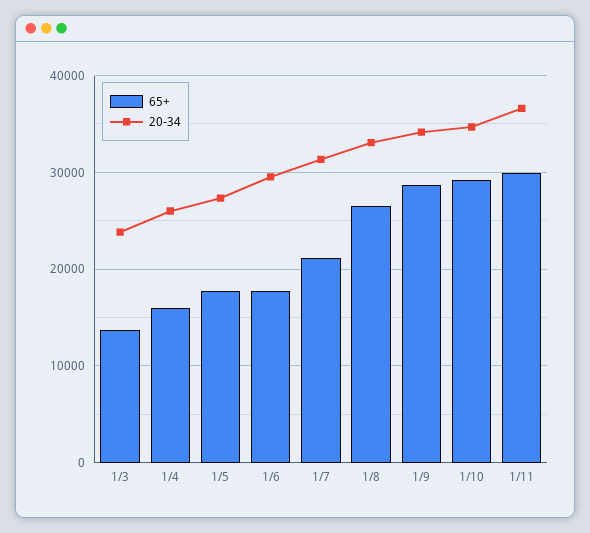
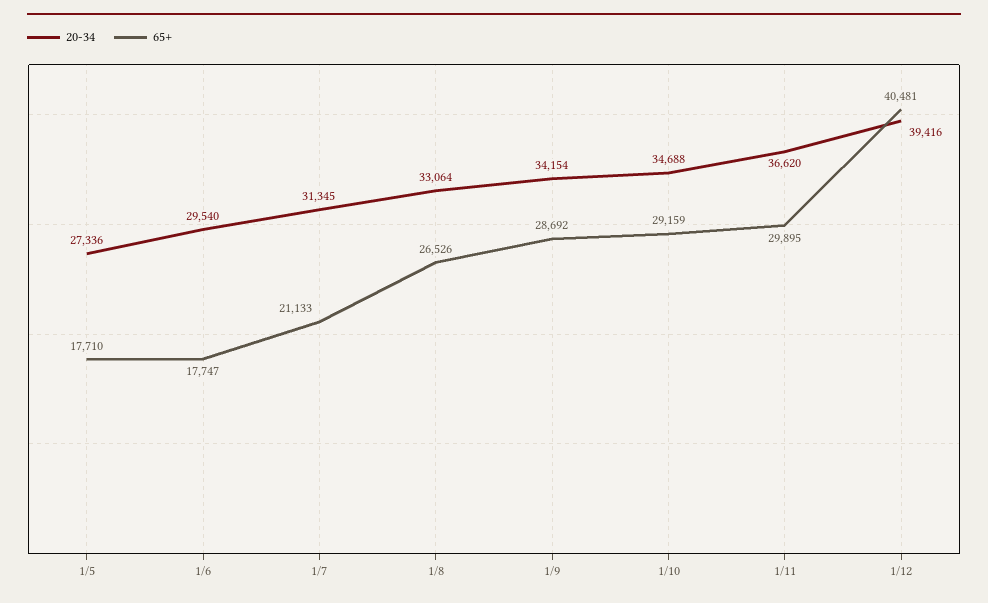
65+, 1/3: 14000 -> none
20-34, 1/3: 24000 -> none
65+, 1/4: 16000 -> none
20-34, 1/4: 26000 -> none
20-34, 1/12: none -> 39416
65+, 1/12: none -> 40481

